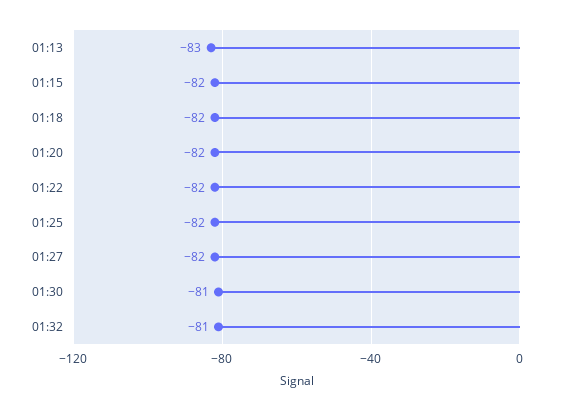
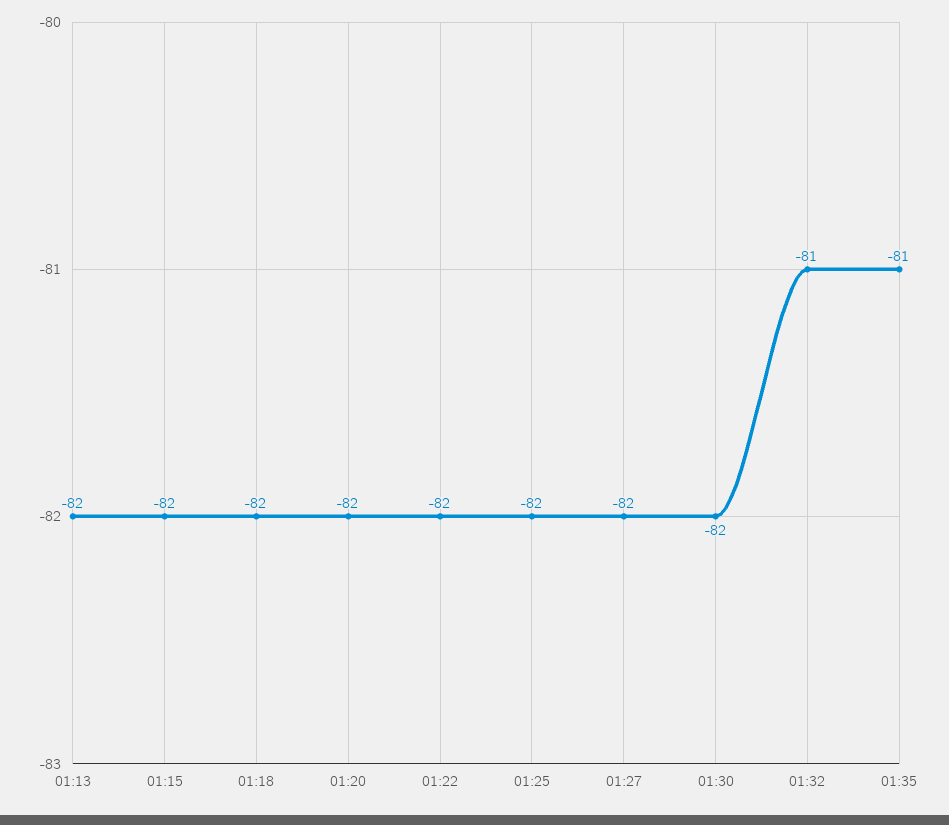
01:13: -83 -> -82
01:30: -81 -> -82
01:35: none -> -81

